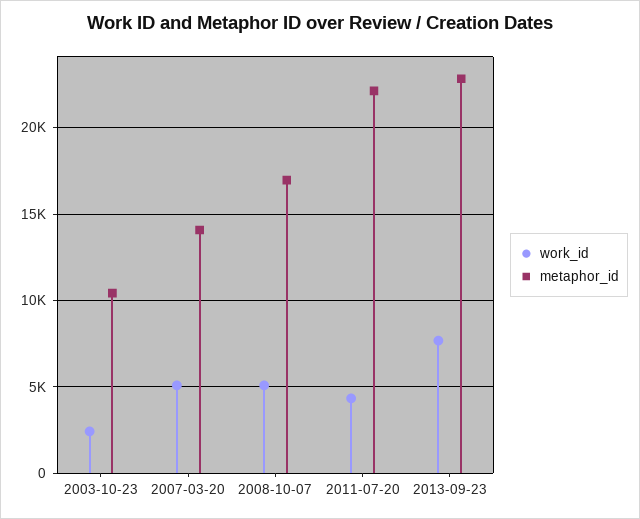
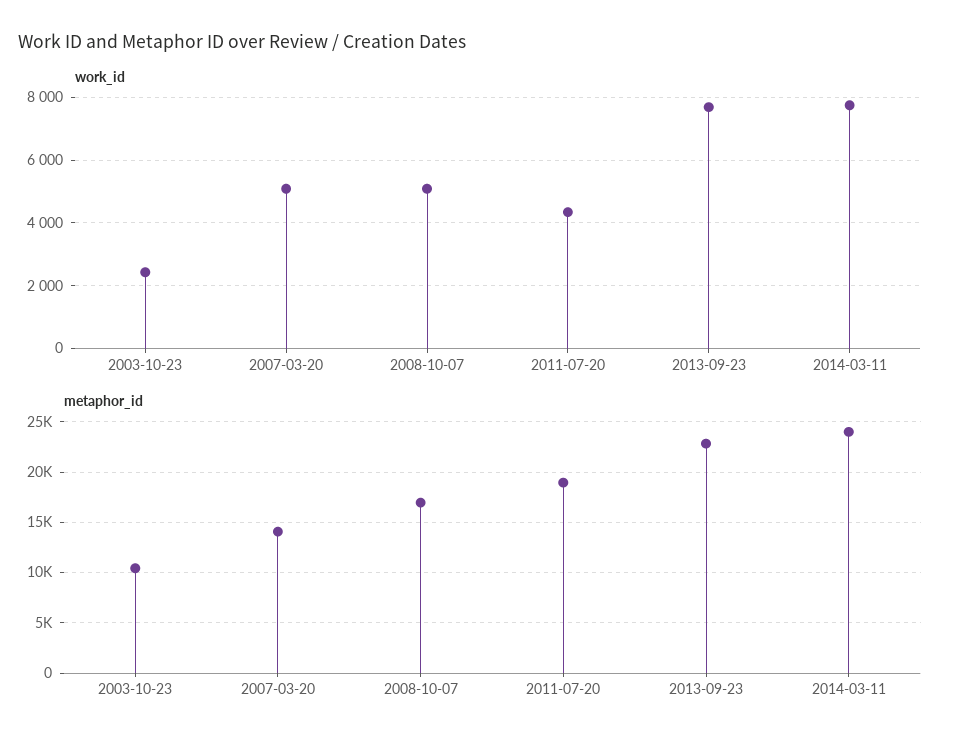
metaphor_id, 2011-07-20: 22000 -> 19000
work_id, 2014-03-11: none -> 7800
metaphor_id, 2014-03-11: none -> 24000

